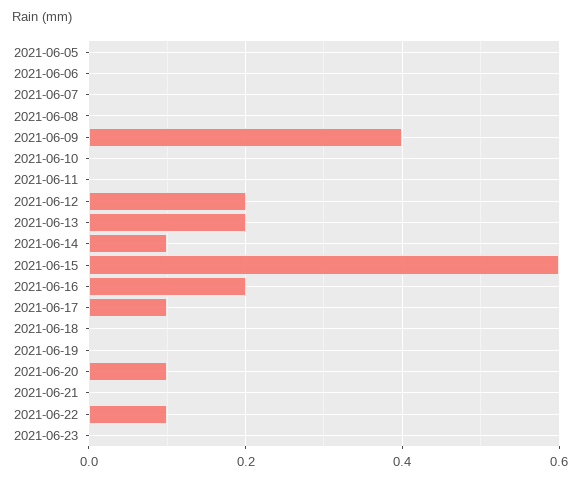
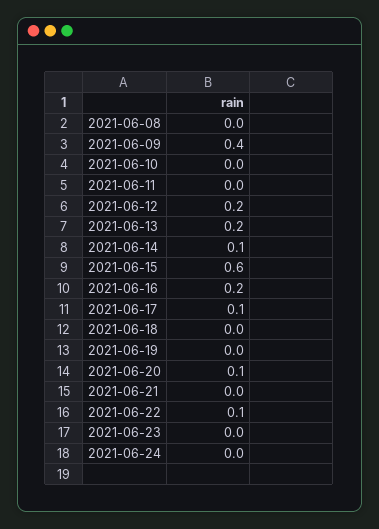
2021-06-05: 0 -> none
2021-06-06: 0 -> none
2021-06-07: 0 -> none
2021-06-24: none -> 0

